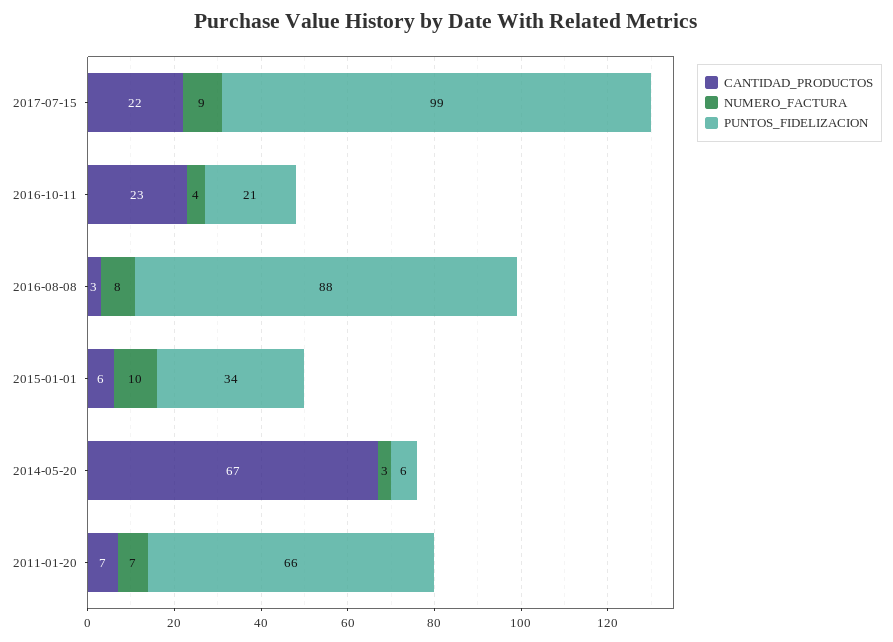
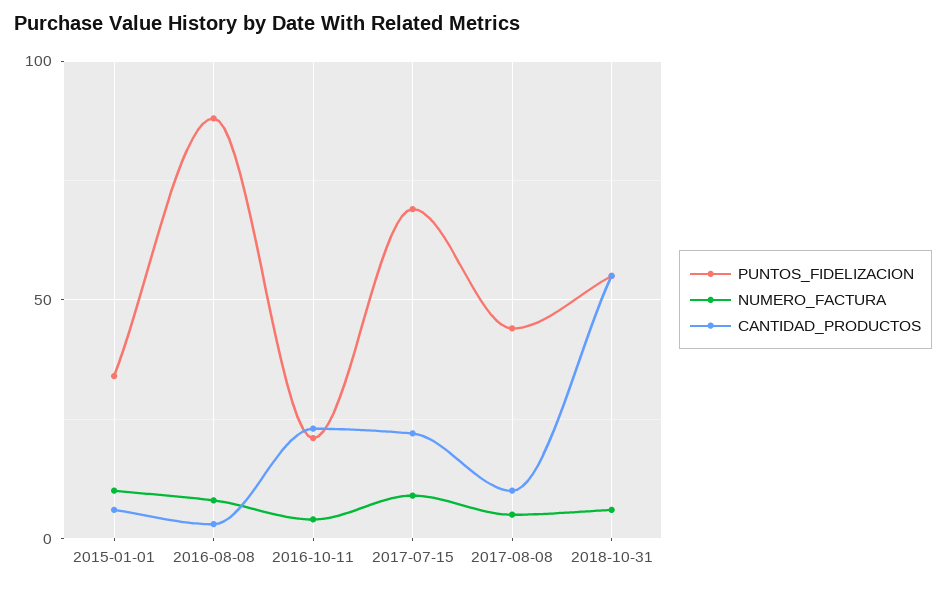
PUNTOS_FIDELIZACION, 2017-07-15: 99 -> 70
CANTIDAD_PRODUCTOS, 2014-05-20: 67 -> none
NUMERO_FACTURA, 2014-05-20: 3 -> none
PUNTOS_FIDELIZACION, 2014-05-20: 6 -> none
CANTIDAD_PRODUCTOS, 2011-01-20: 7 -> none
NUMERO_FACTURA, 2011-01-20: 7 -> none
PUNTOS_FIDELIZACION, 2011-01-20: 66 -> none
PUNTOS_FIDELIZACION, 2017-08-08: none -> 45
NUMERO_FACTURA, 2017-08-08: none -> 5
CANTIDAD_PRODUCTOS, 2017-08-08: none -> 10
PUNTOS_FIDELIZACION, 2018-10-31: none -> 55
NUMERO_FACTURA, 2018-10-31: none -> 5
CANTIDAD_PRODUCTOS, 2018-10-31: none -> 55

